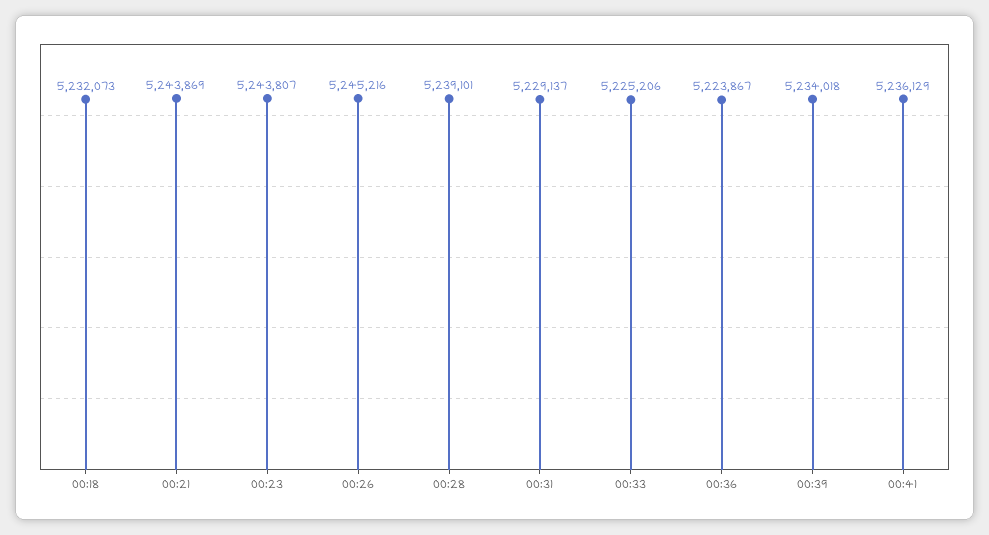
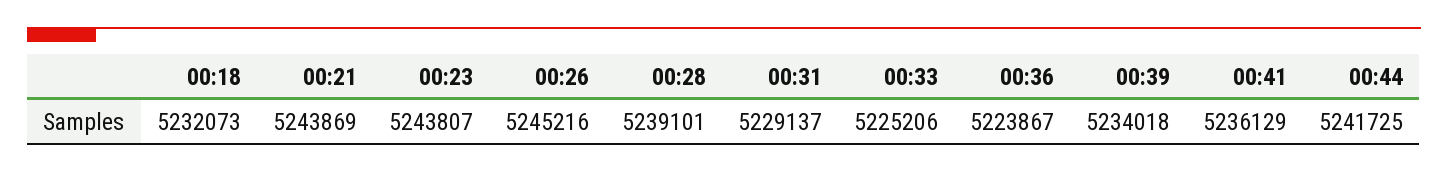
00:44: none -> 5241725

